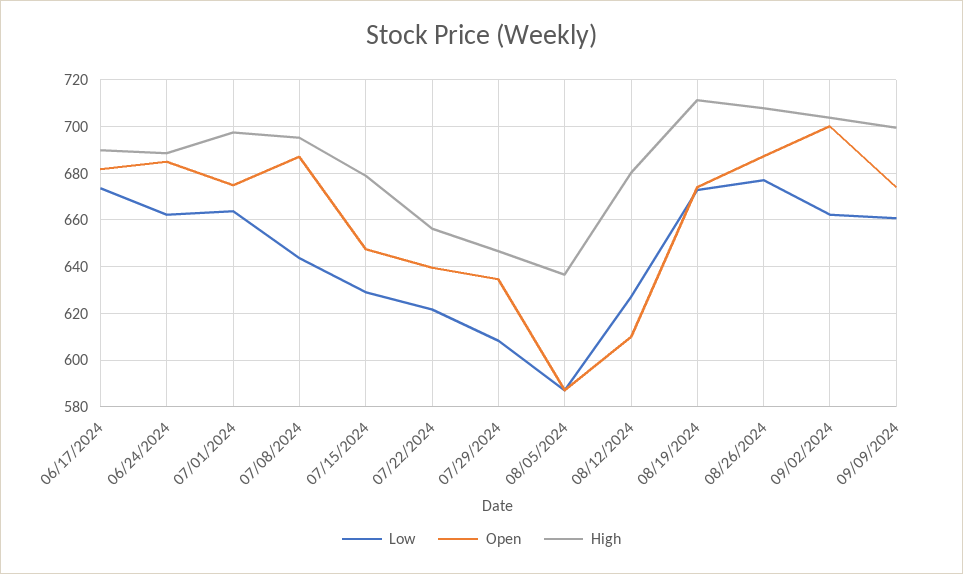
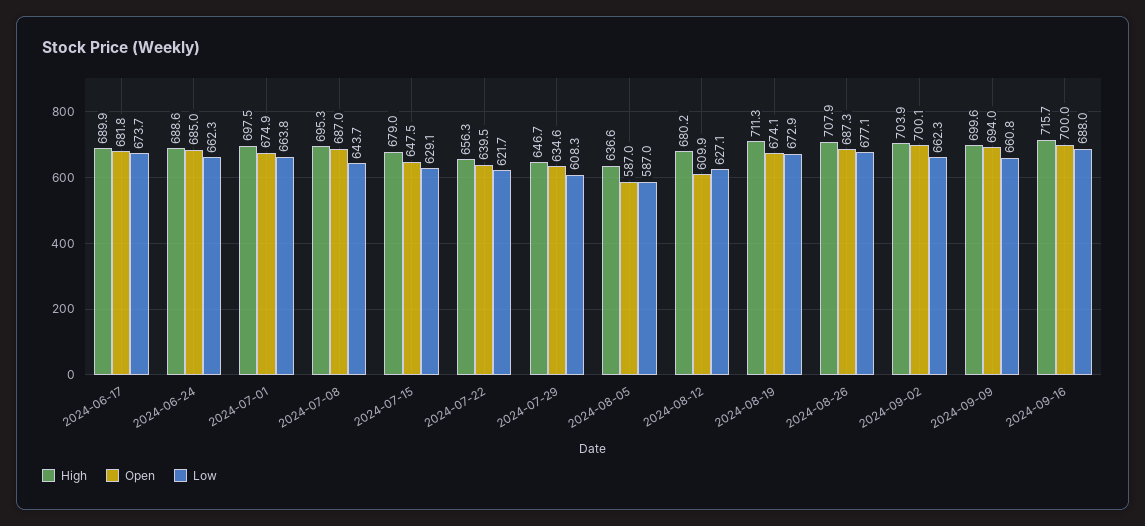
Open, 09/09/2024: 675 -> 694
High, 2024-09-16: none -> 715.7
Open, 2024-09-16: none -> 700
Low, 2024-09-16: none -> 688

